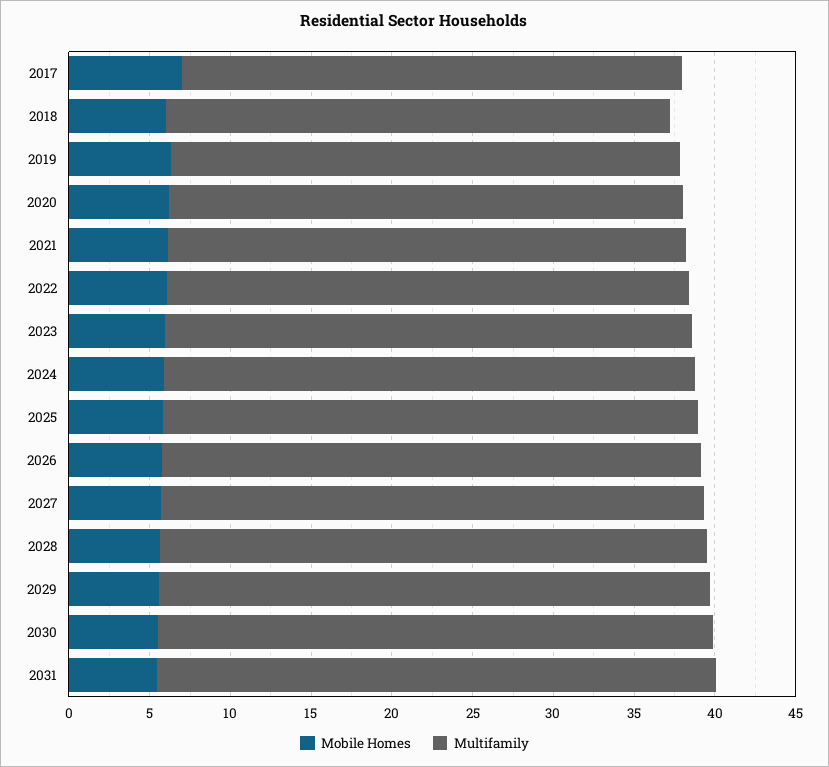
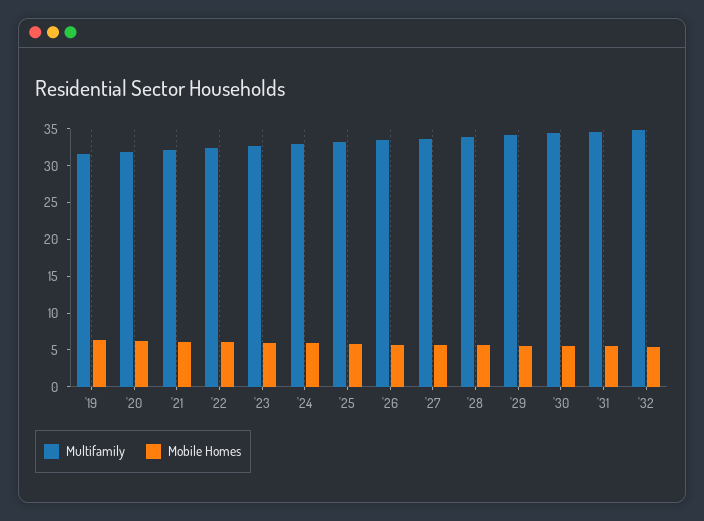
Mobile Homes, 2017: 7 -> none
Multifamily, 2017: 31 -> none
Mobile Homes, 2018: 6 -> none
Multifamily, 2018: 31 -> none
Multifamily, '32: none -> 35
Mobile Homes, '32: none -> 5

